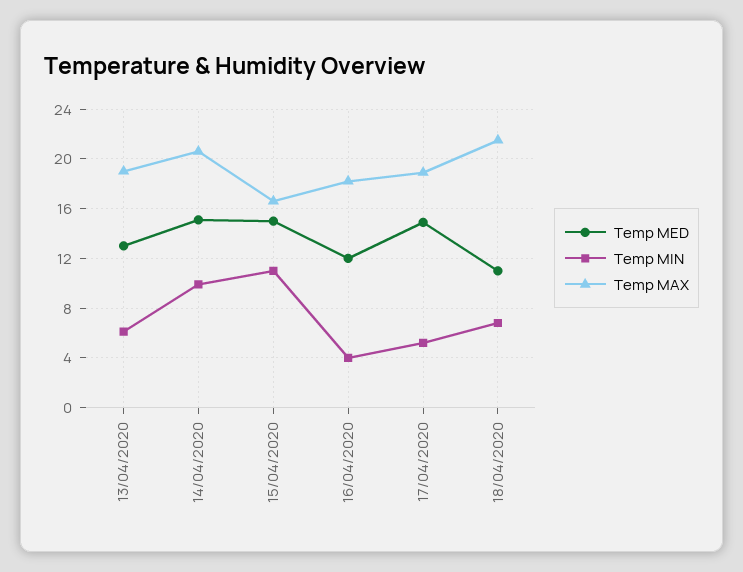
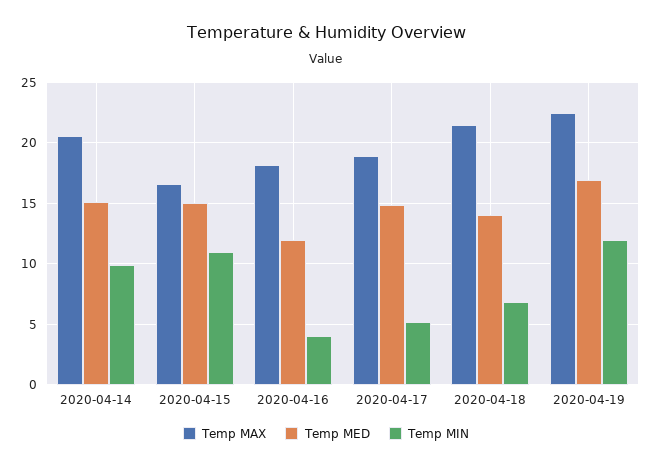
Temp MED, 13/04/2020: 13 -> none
Temp MIN, 13/04/2020: 6 -> none
Temp MAX, 13/04/2020: 19 -> none
Temp MED, 18/04/2020: 11 -> 14
Temp MAX, 2020-04-19: none -> 22.5
Temp MED, 2020-04-19: none -> 17
Temp MIN, 2020-04-19: none -> 12

